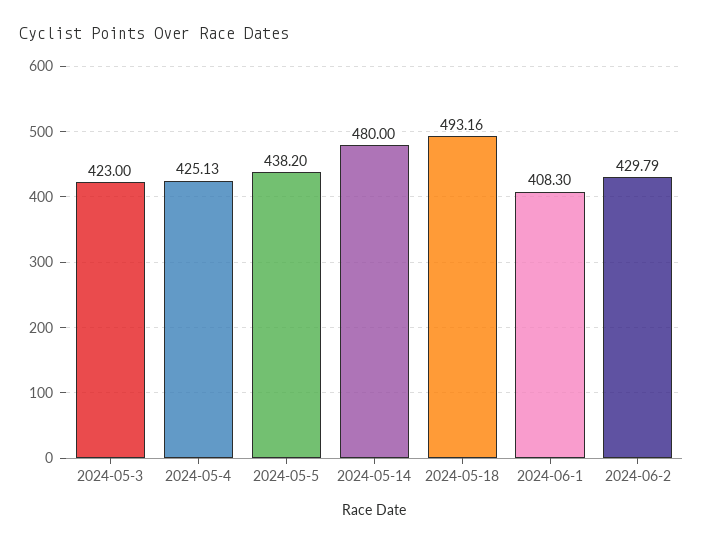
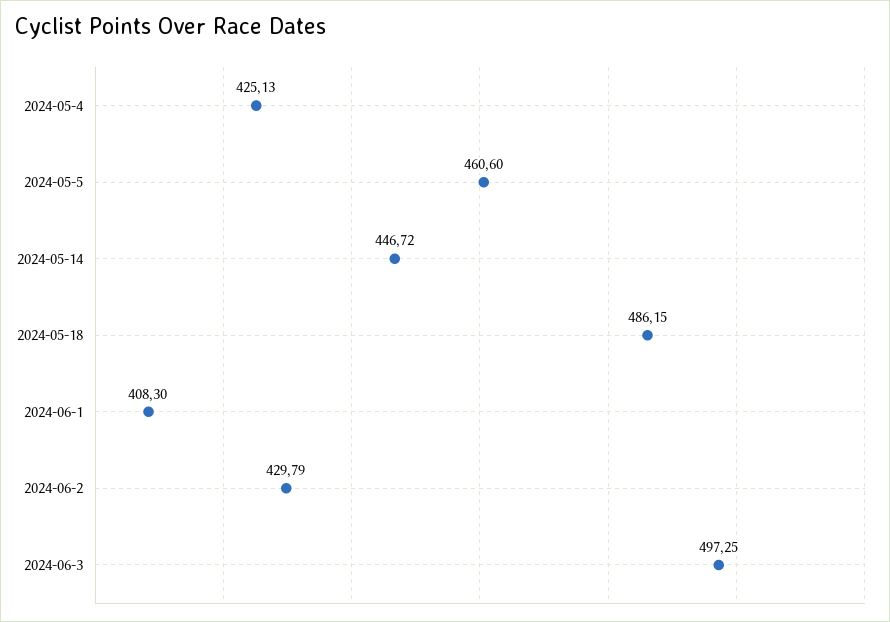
2024-05-3: 423 -> none
2024-05-5: 438.2 -> 460.6
2024-05-14: 480 -> 446.72
2024-05-18: 493.16 -> 486.15
2024-06-3: none -> 497.25

